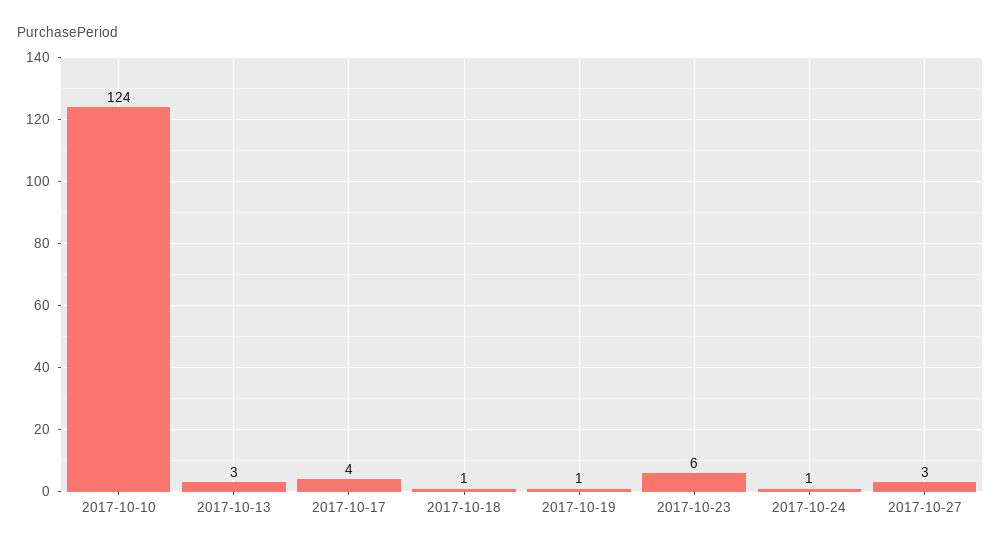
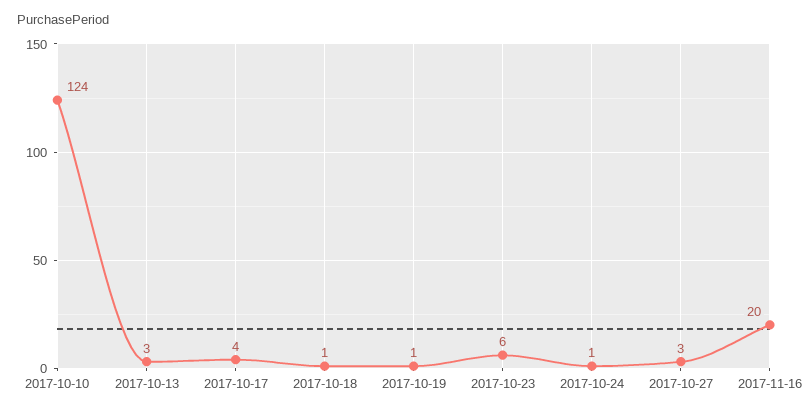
2017-11-16: none -> 20

